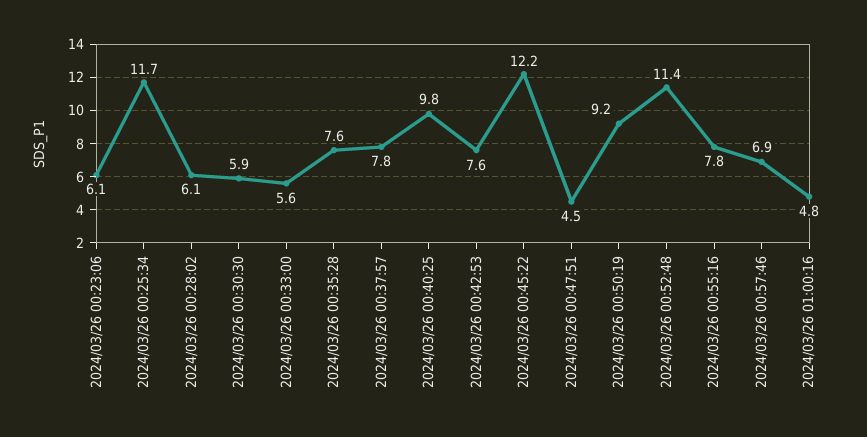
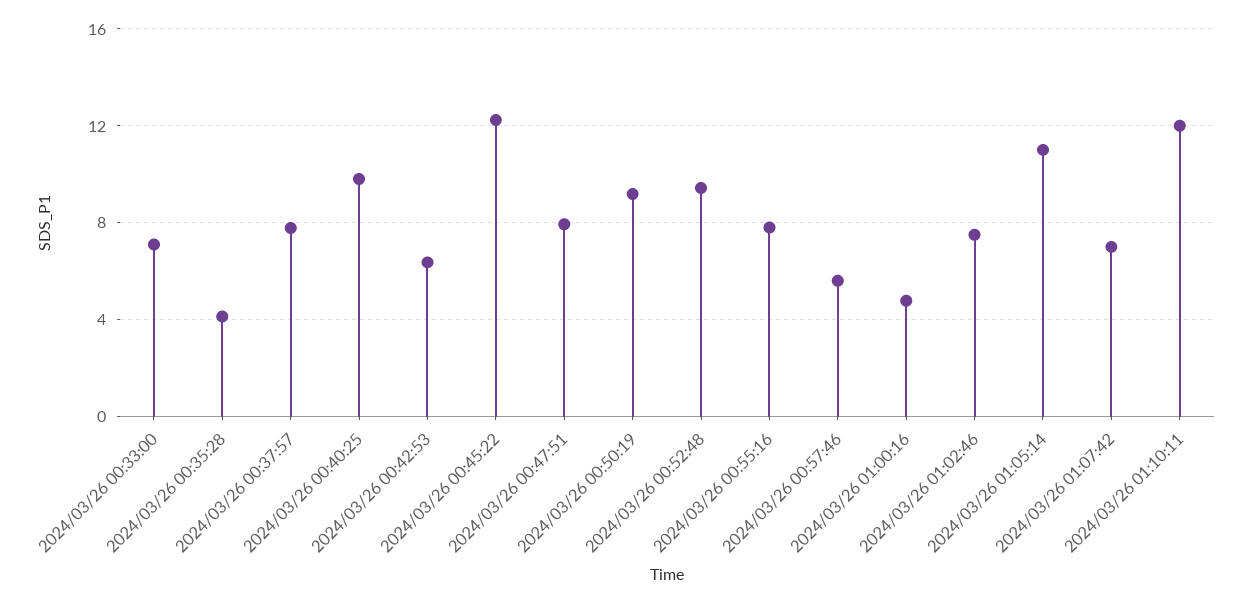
2024/03/26 00:23:06: 6.1 -> none
2024/03/26 00:25:34: 11.7 -> none
2024/03/26 00:28:02: 6.1 -> none
2024/03/26 00:30:30: 5.9 -> none
2024/03/26 00:33:00: 5.6 -> 7
2024/03/26 00:35:28: 7.6 -> 4
2024/03/26 00:42:53: 7.6 -> 6.5
2024/03/26 00:47:51: 4.5 -> 8
2024/03/26 00:52:48: 11.4 -> 9.5
2024/03/26 00:57:46: 6.9 -> 5.5
2024/03/26 01:02:46: none -> 7.5
2024/03/26 01:05:14: none -> 11
2024/03/26 01:07:42: none -> 7
2024/03/26 01:10:11: none -> 12

